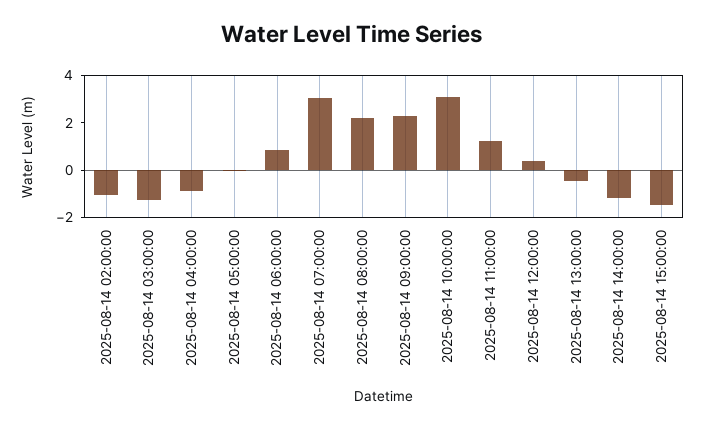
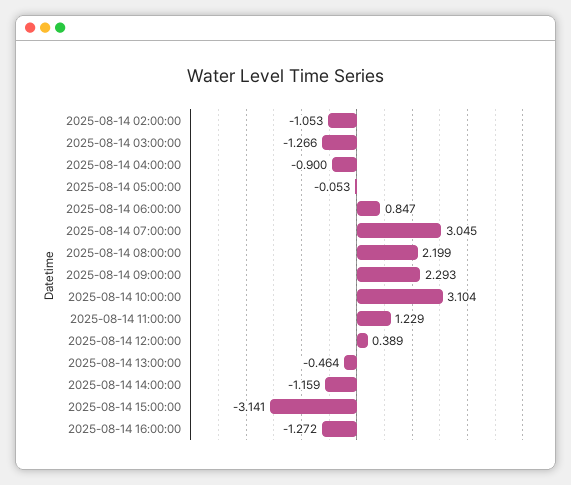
2025-08-14 15:00:00: -1.5 -> -3.141
2025-08-14 16:00:00: none -> -1.272

